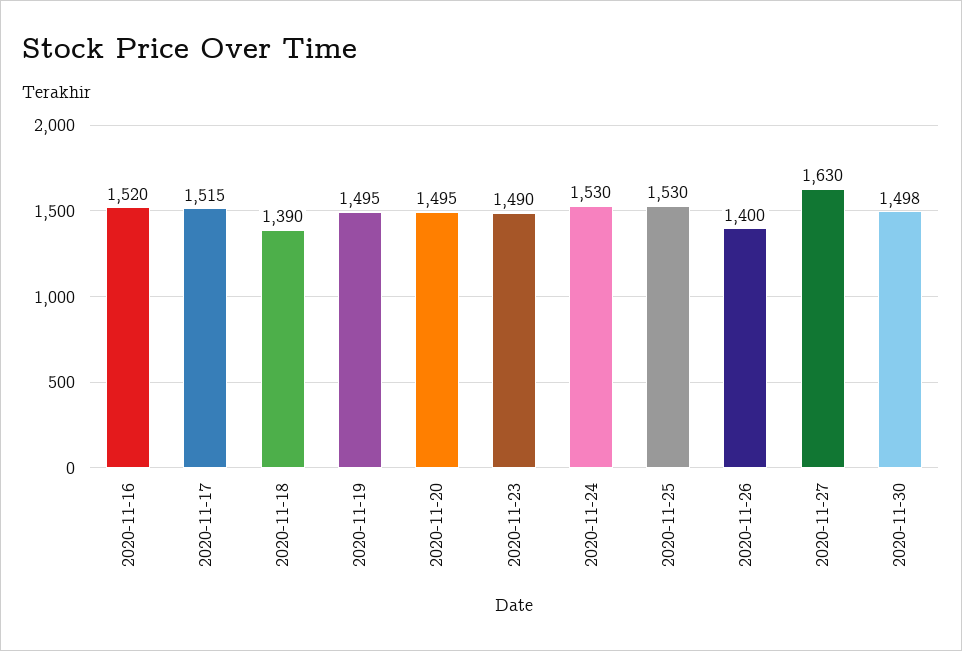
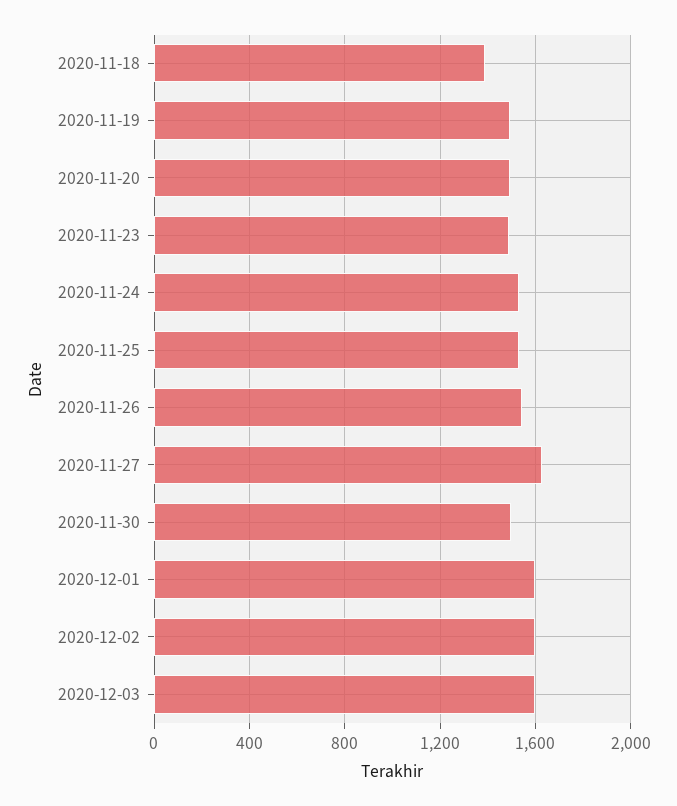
2020-11-16: 1520 -> none
2020-11-17: 1515 -> none
2020-11-26: 1400 -> 1550
2020-12-01: none -> 1600
2020-12-02: none -> 1600
2020-12-03: none -> 1600

